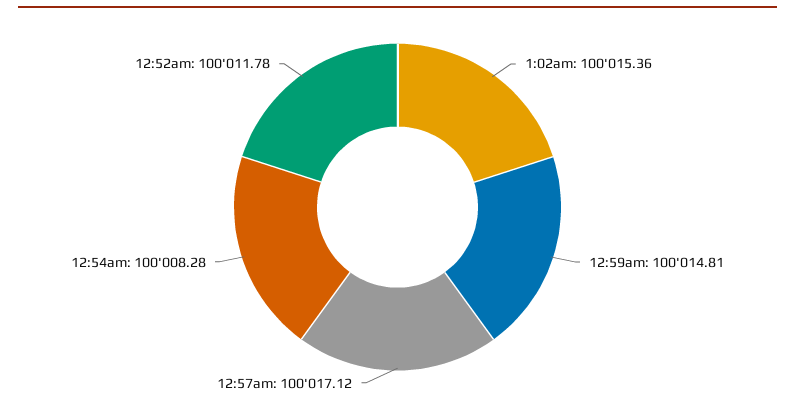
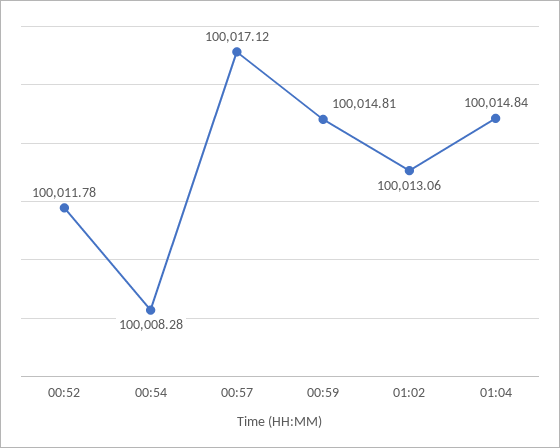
1:02am: 100015.36 -> 100013.06
01:04: none -> 100014.84

